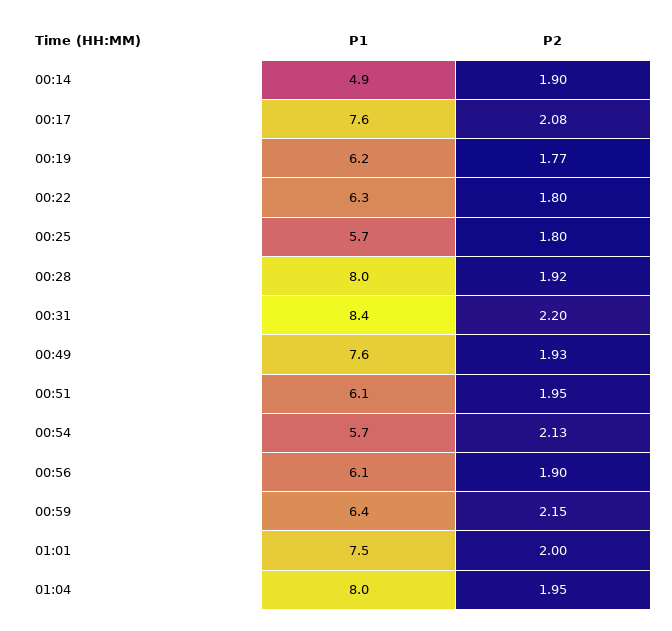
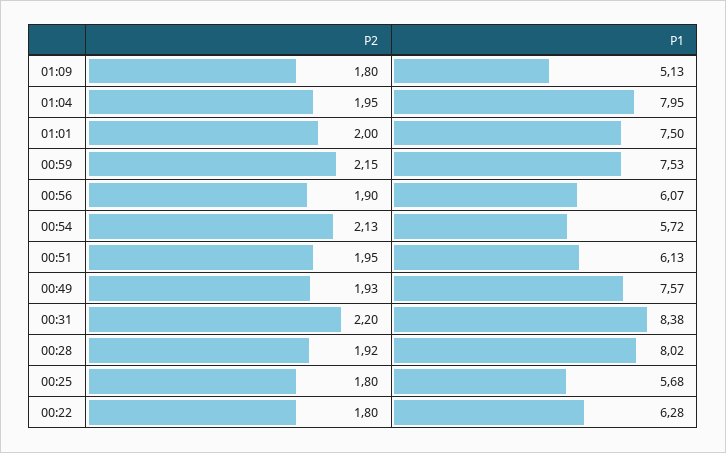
P1, 00:14: 4.9 -> none
P2, 00:14: 1.9 -> none
P1, 00:17: 7.6 -> none
P2, 00:17: 2.08 -> none
P1, 00:19: 6.2 -> none
P2, 00:19: 1.77 -> none
P1, 00:59: 6.4 -> 7.53
P2, 01:09: none -> 1.8
P1, 01:09: none -> 5.13

